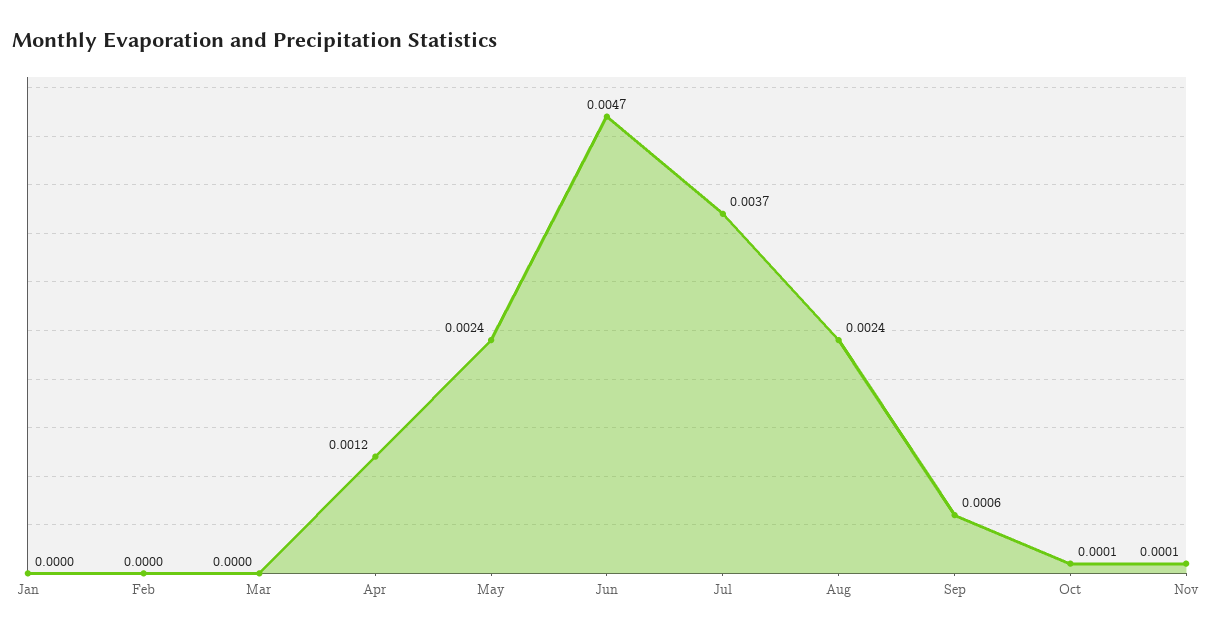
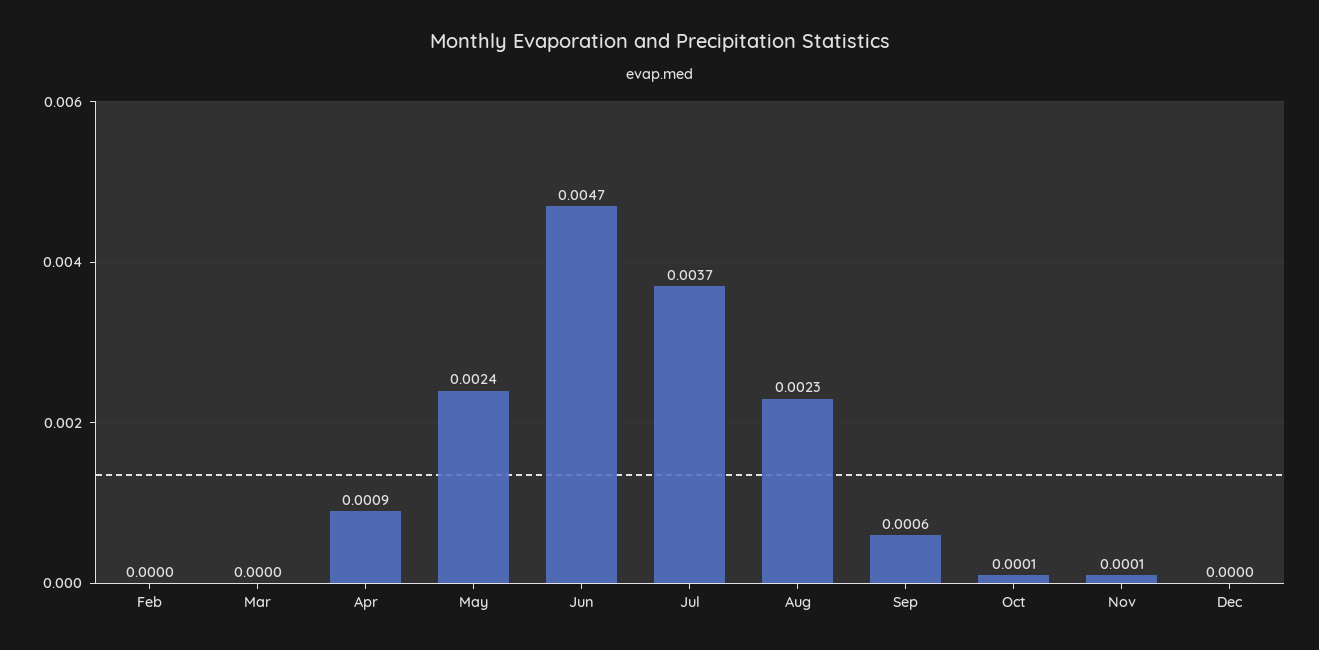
Jan: 0 -> none
Apr: 0.0012 -> 0.0009
Aug: 0.0024 -> 0.0023
Dec: none -> 0

